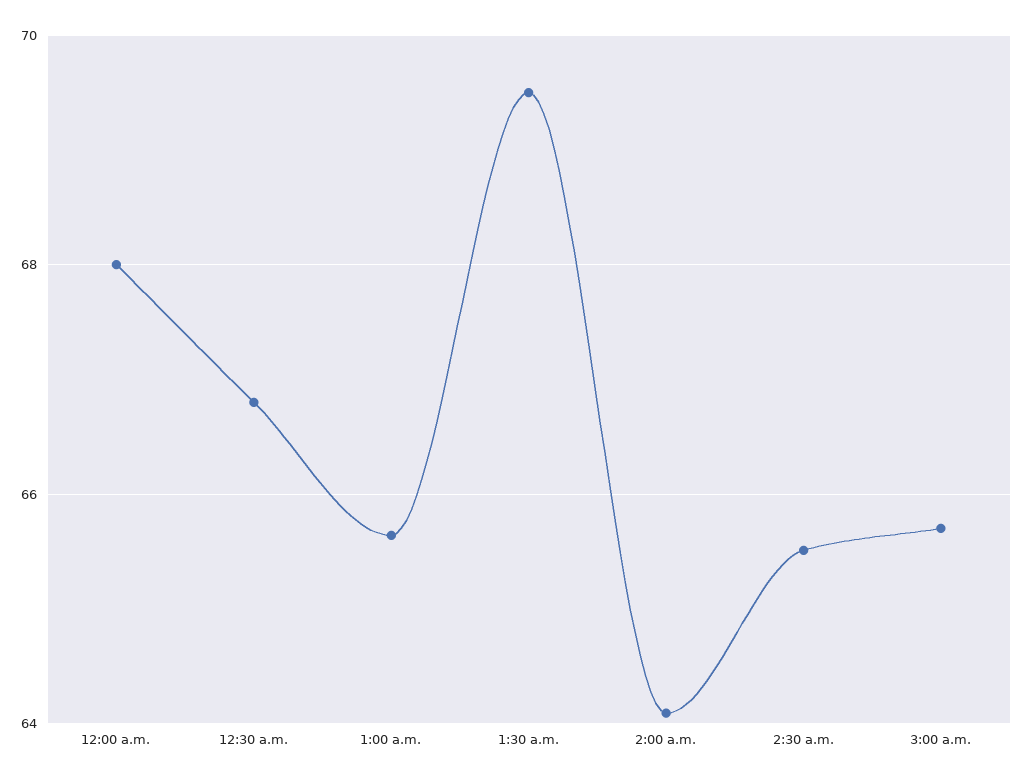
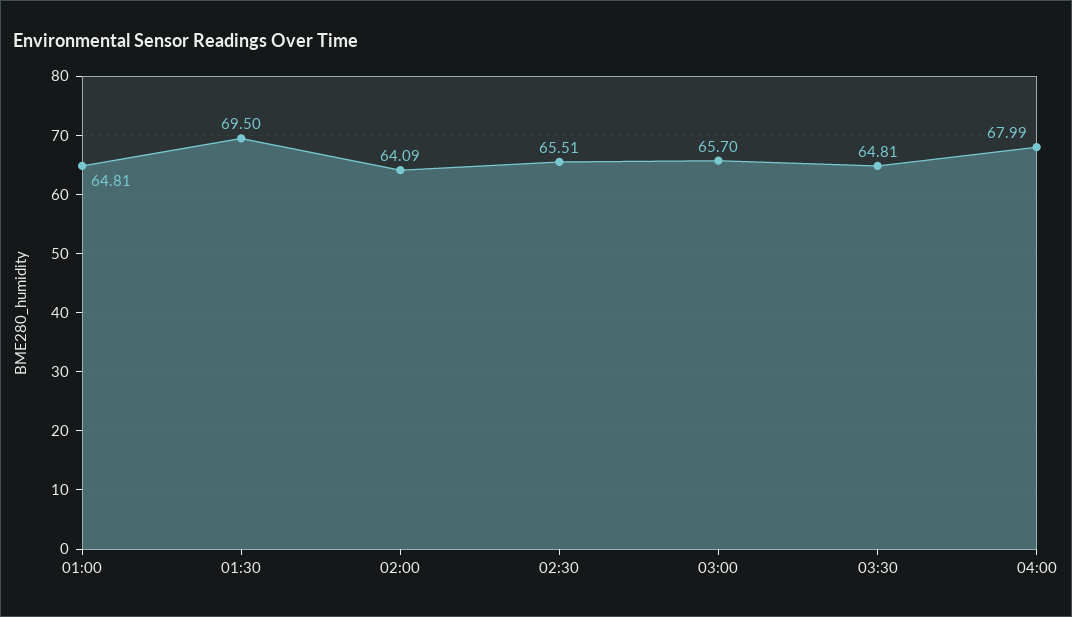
12:00 a.m.: 68 -> none
12:30 a.m.: 66.8 -> none
1:00 a.m.: 65.6 -> 64.81
03:30: none -> 64.81
04:00: none -> 67.99

